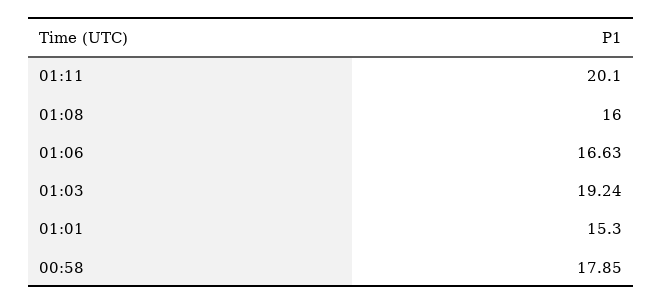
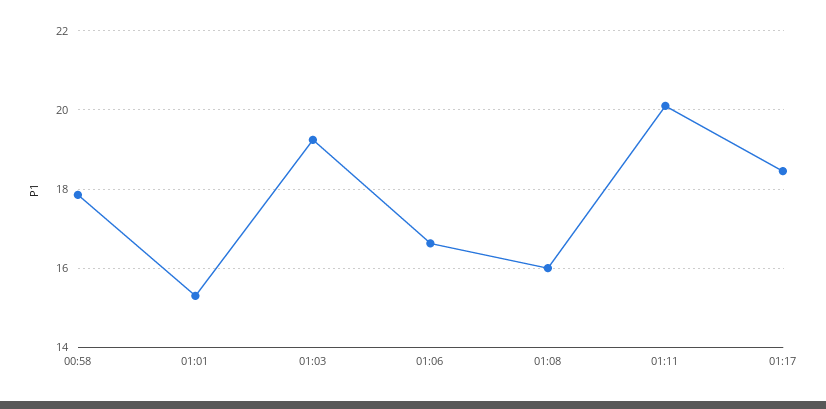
01:17: none -> 18.4

